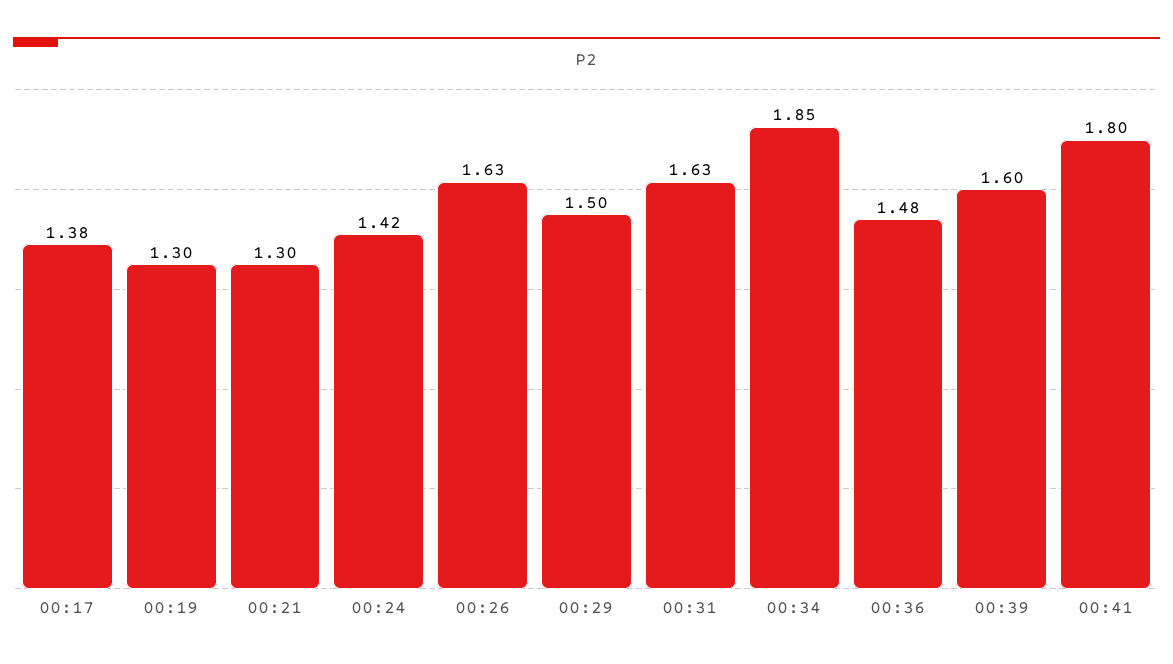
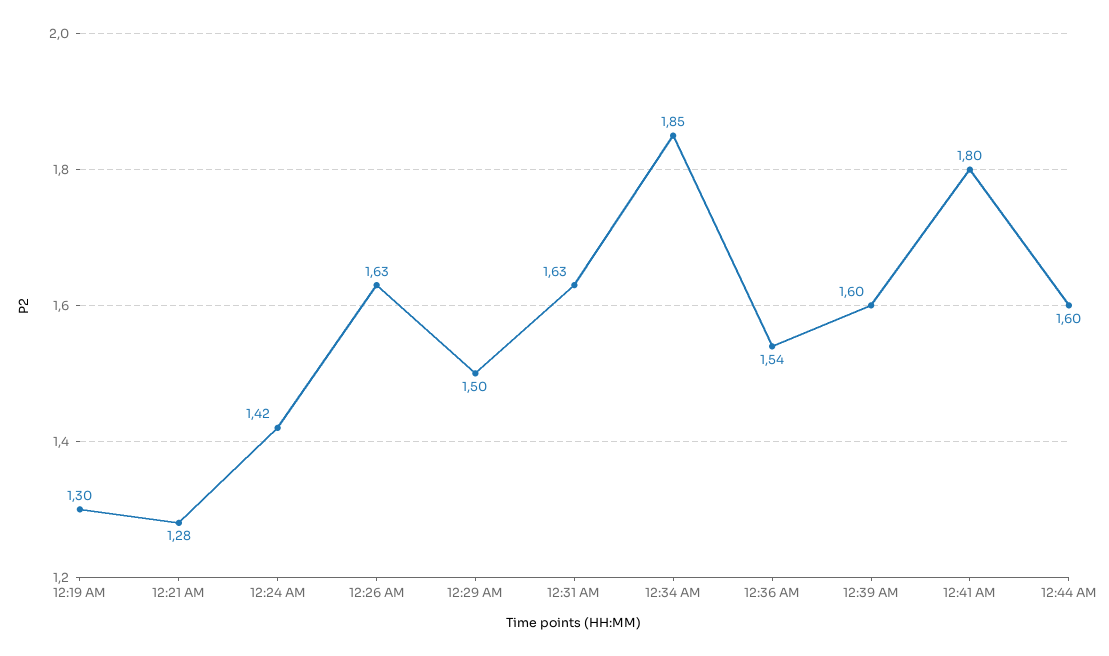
00:17: 1.38 -> none
00:21: 1.3 -> 1.28
00:36: 1.48 -> 1.54
12:44 AM: none -> 1.6

